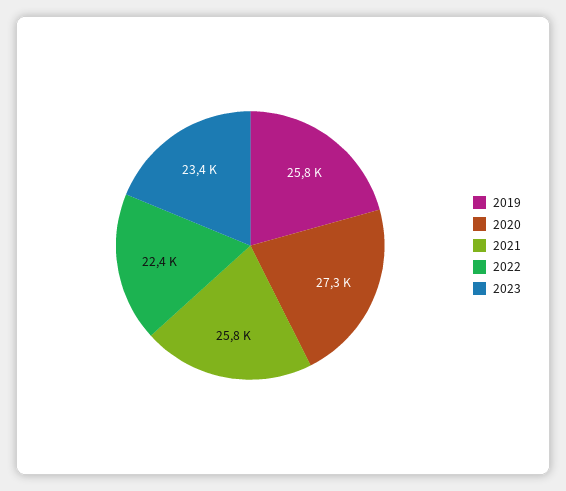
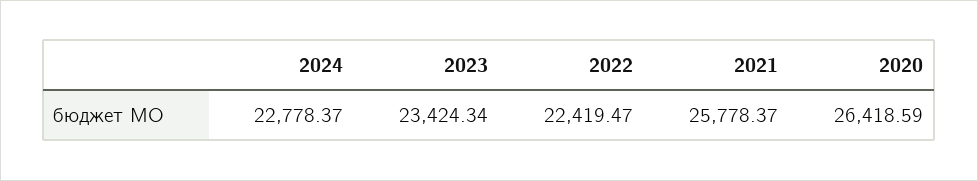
2019: 25800 -> none
2020: 27300 -> 26418.59
2024: none -> 22778.37

